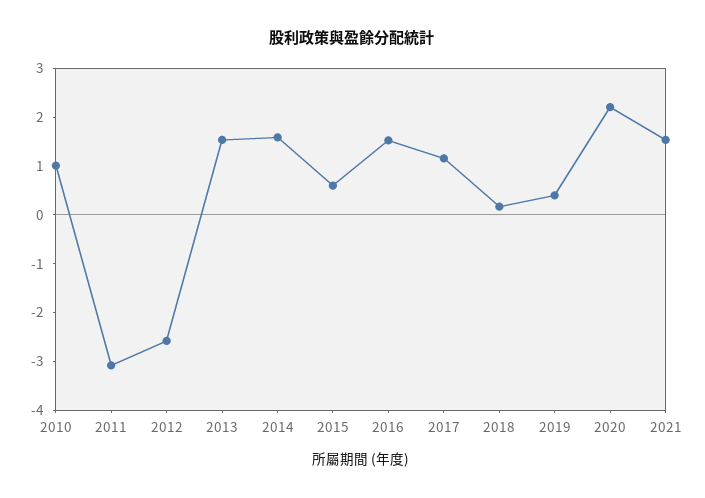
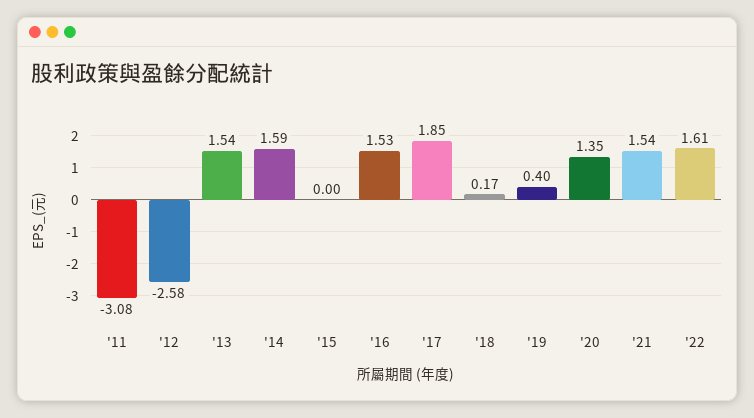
2010: 1 -> none
2015: 0.6 -> 0
2017: 1.2 -> 1.85
2020: 2.2 -> 1.35
'22: none -> 1.61

